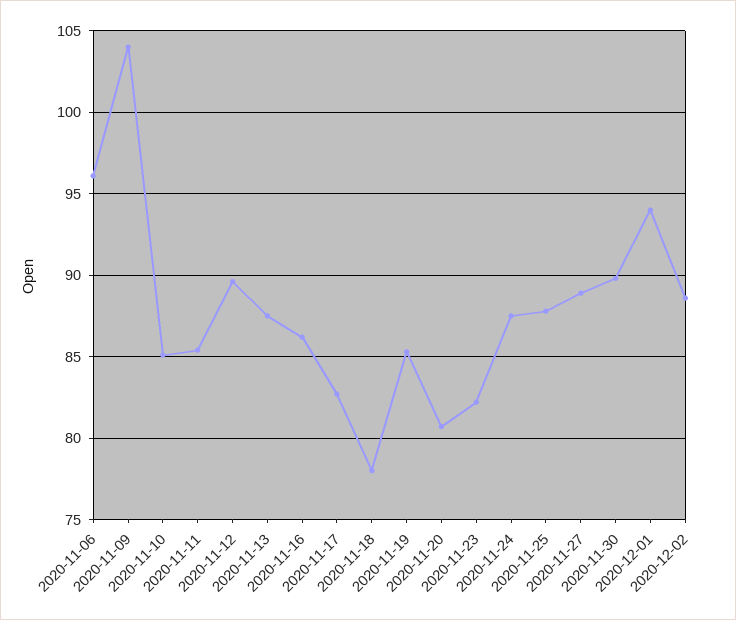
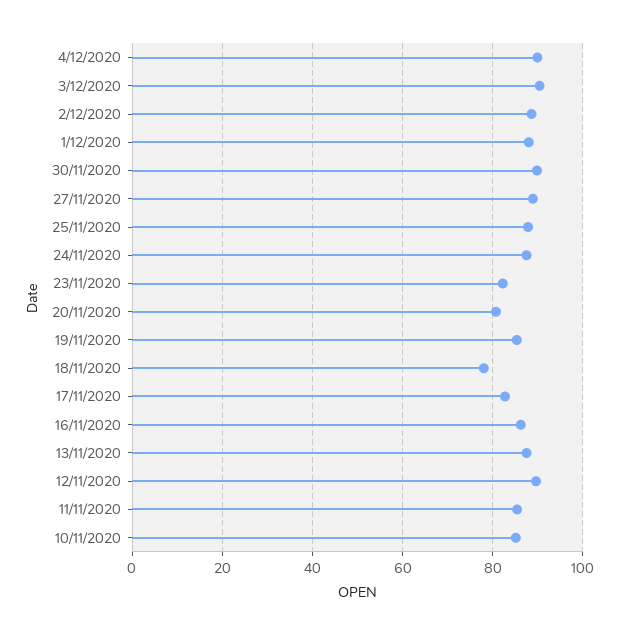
2020-11-06: 96 -> none
2020-11-09: 104 -> none
2020-12-01: 94 -> 88
4/12/2020: none -> 90
3/12/2020: none -> 90

